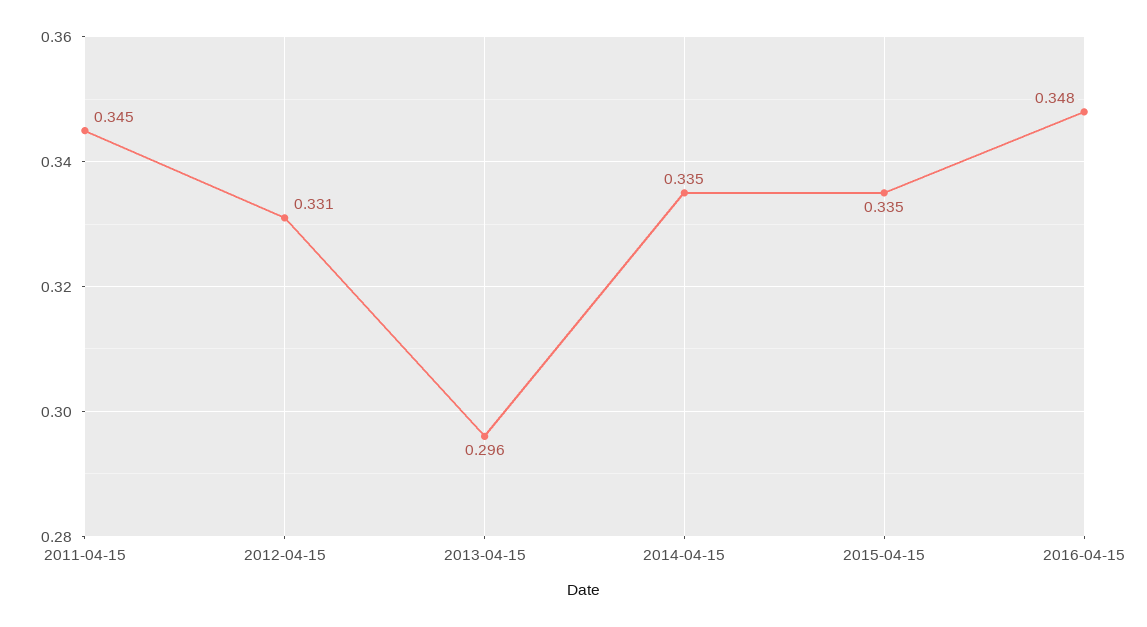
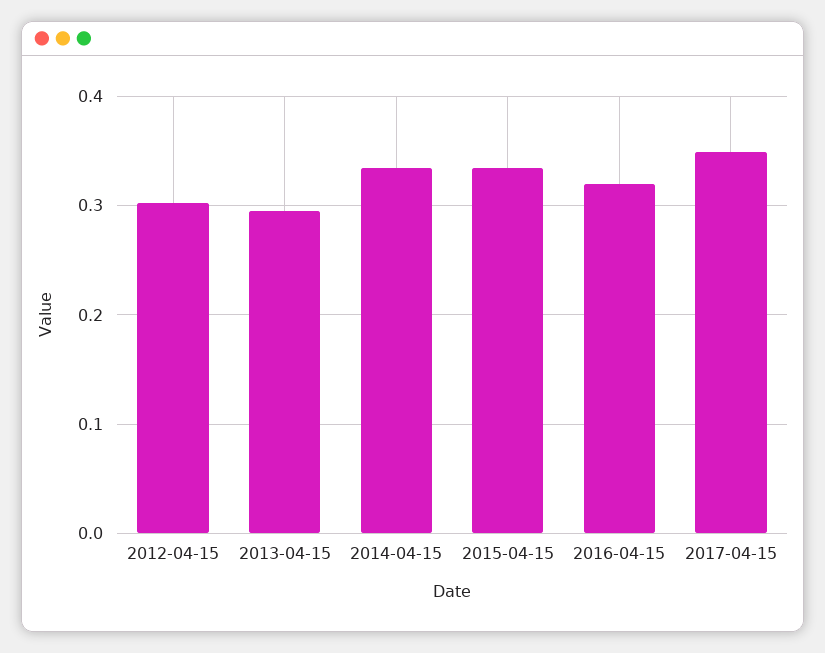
2011-04-15: 0.345 -> none
2012-04-15: 0.331 -> 0.3
2016-04-15: 0.348 -> 0.32
2017-04-15: none -> 0.35

